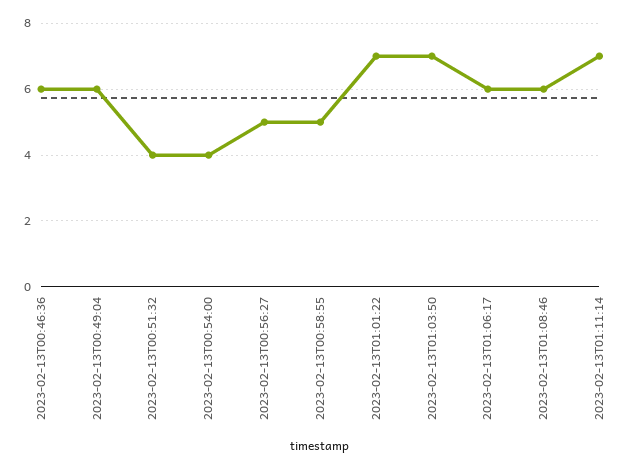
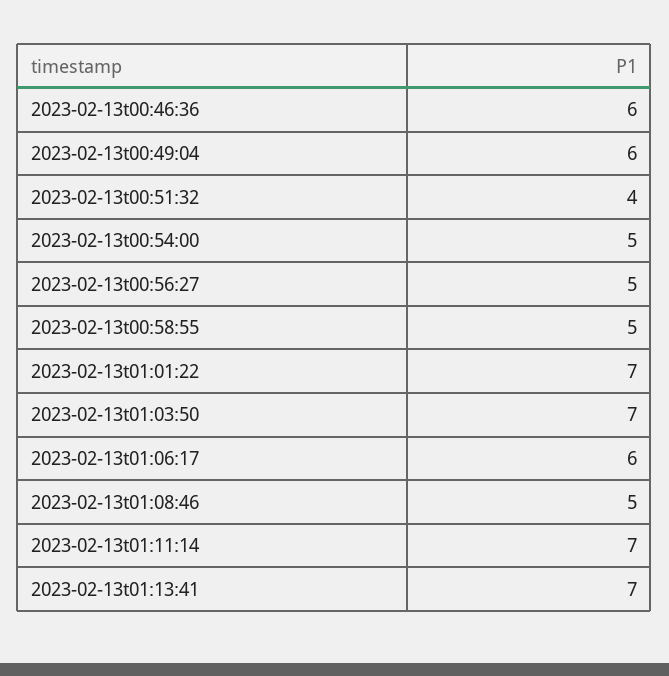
2023-02-13T00:54:00: 4 -> 5
2023-02-13T01:08:46: 6 -> 5
2023-02-13t01:13:41: none -> 7

